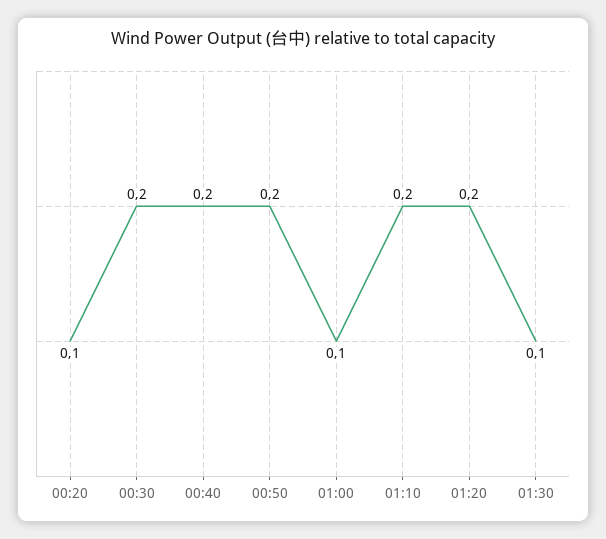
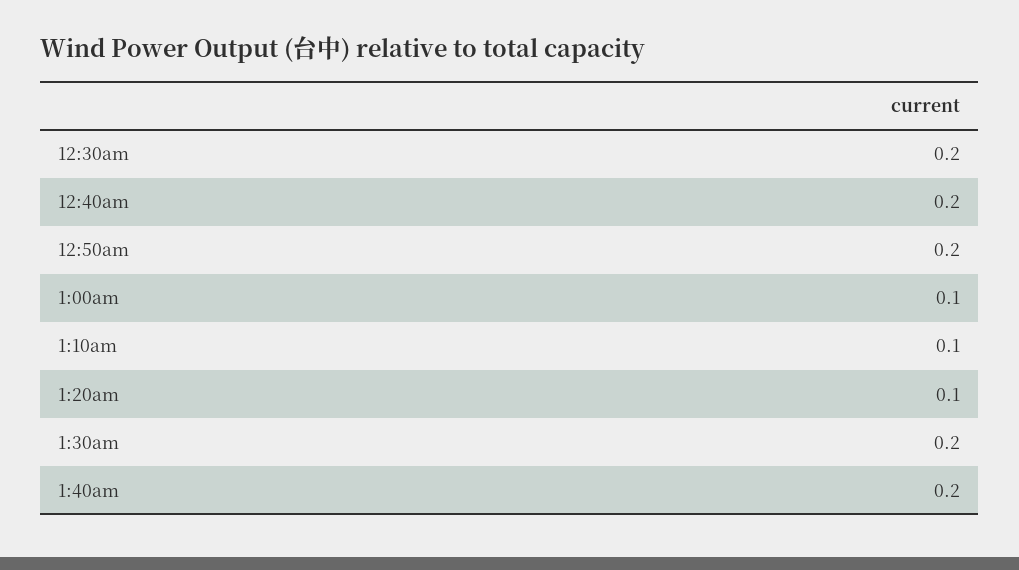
00:20: 0.1 -> none
01:10: 0.2 -> 0.1
01:20: 0.2 -> 0.1
01:30: 0.1 -> 0.2
1:40am: none -> 0.2

